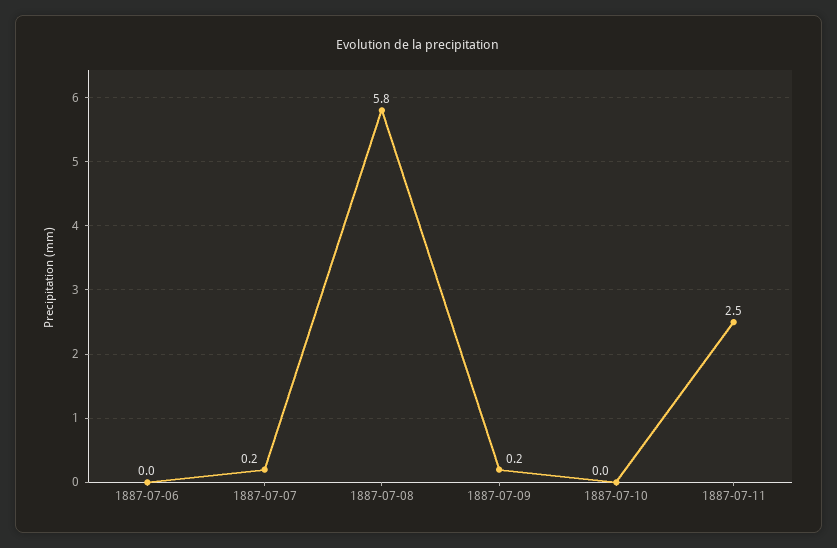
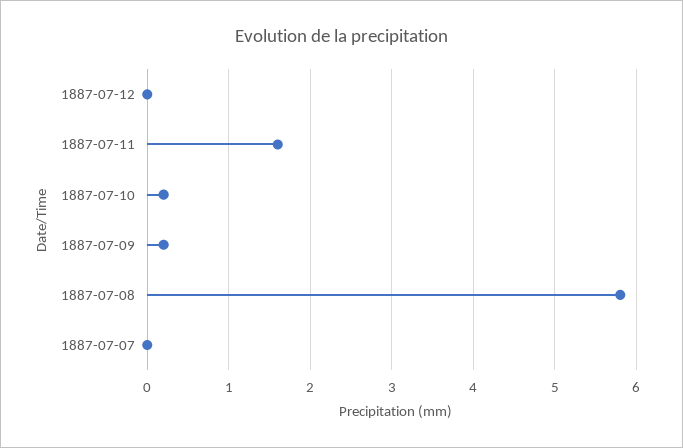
1887-07-06: 0 -> none
1887-07-07: 0.2 -> 0
1887-07-10: 0 -> 0.2
1887-07-11: 2.5 -> 1.6
1887-07-12: none -> 0

